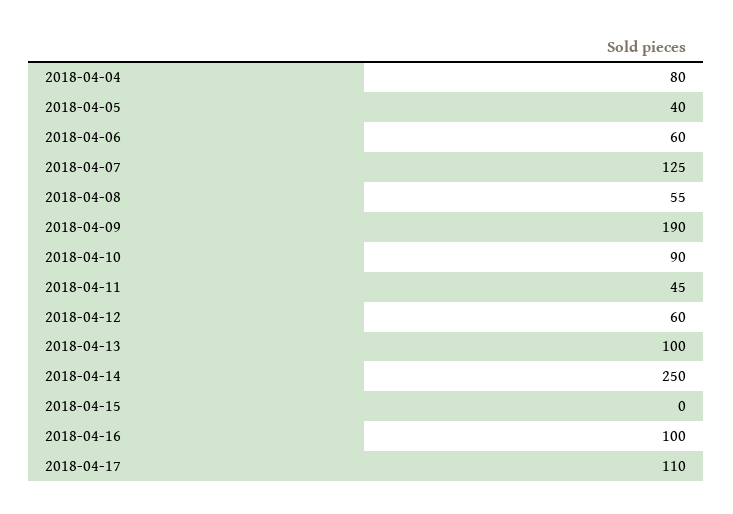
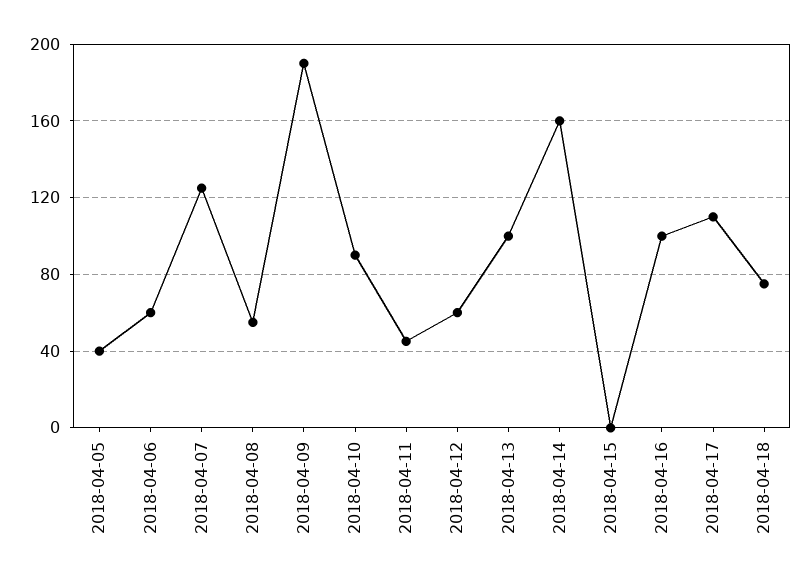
2018-04-04: 80 -> none
2018-04-14: 250 -> 160
2018-04-18: none -> 75

